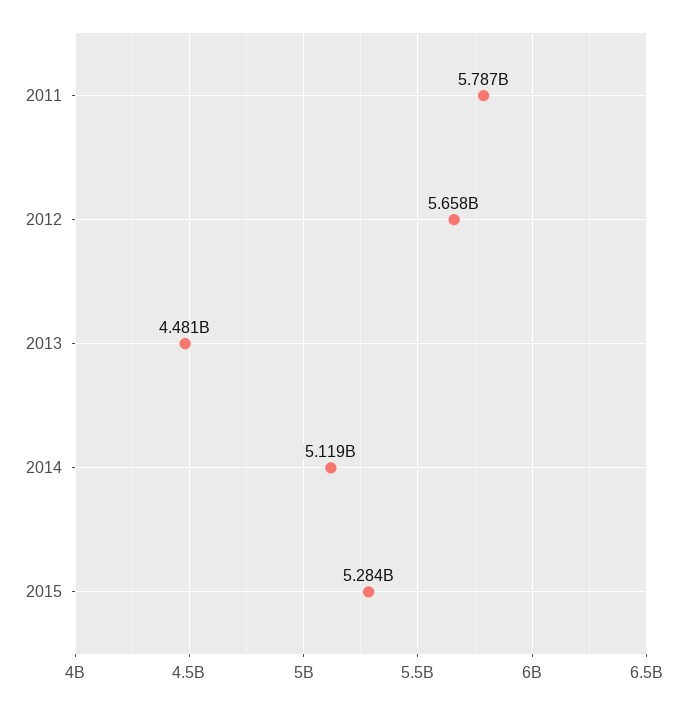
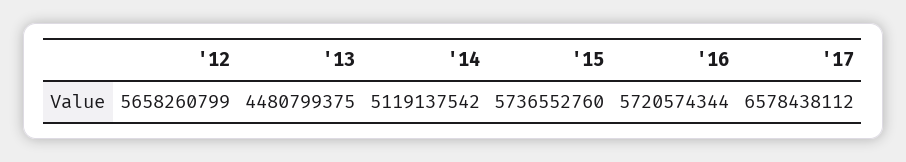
2011: 5787000000 -> none
2015: 5284000000 -> 5736552760
'16: none -> 5720574344
'17: none -> 6578438112

